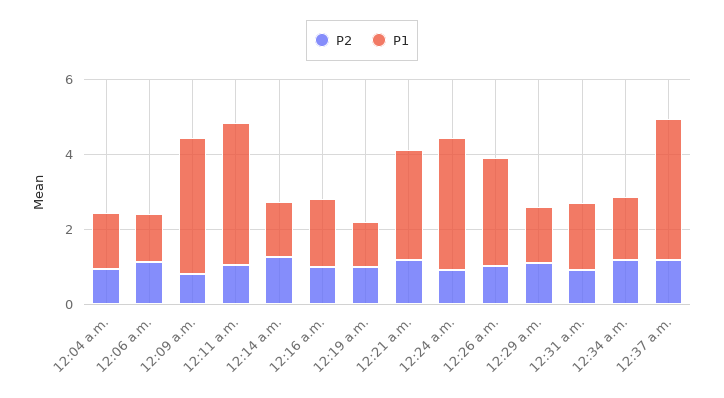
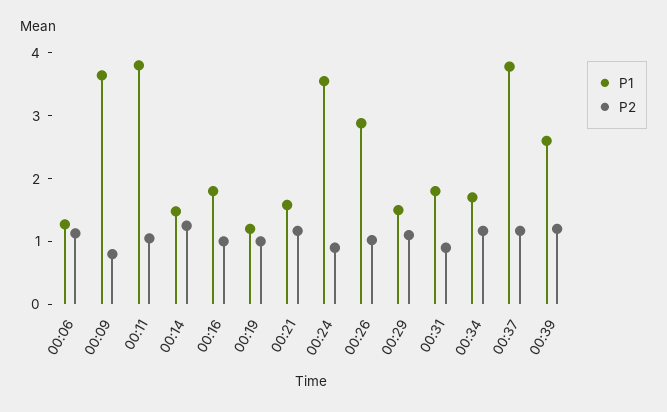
P2, 12:04 a.m.: 1 -> none
P1, 12:04 a.m.: 1.5 -> none
P1, 12:21 a.m.: 3 -> 1.6
P1, 00:39: none -> 2.6
P2, 00:39: none -> 1.2

